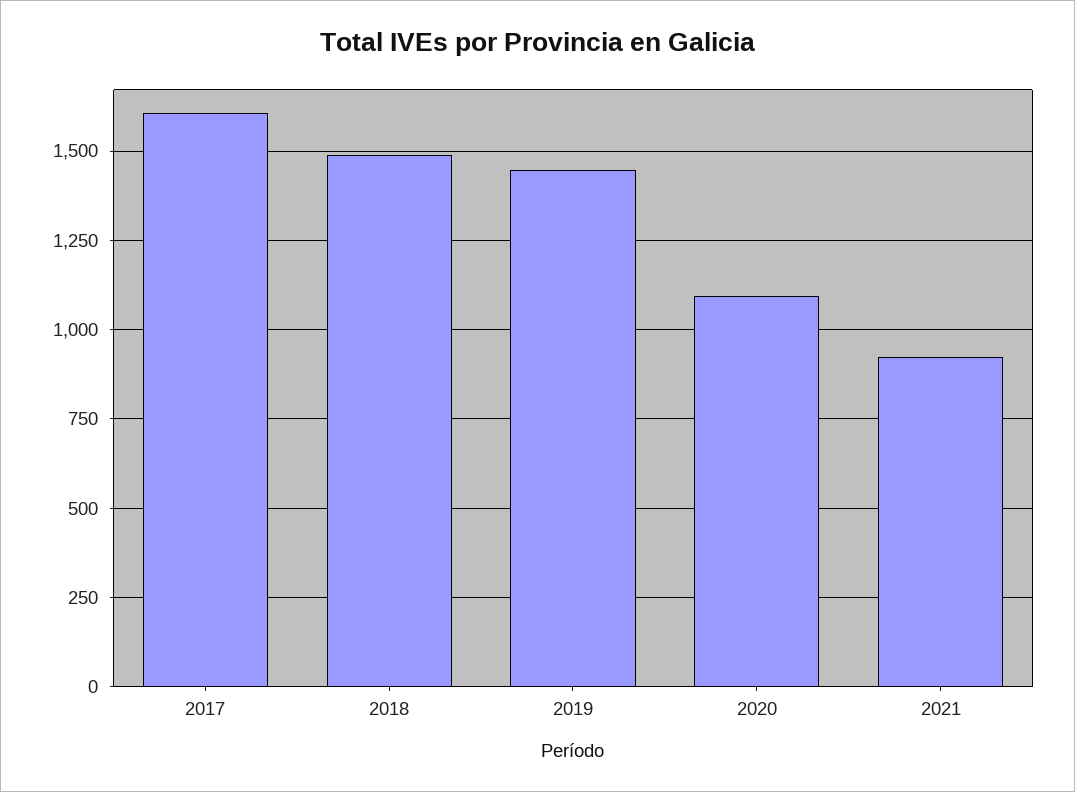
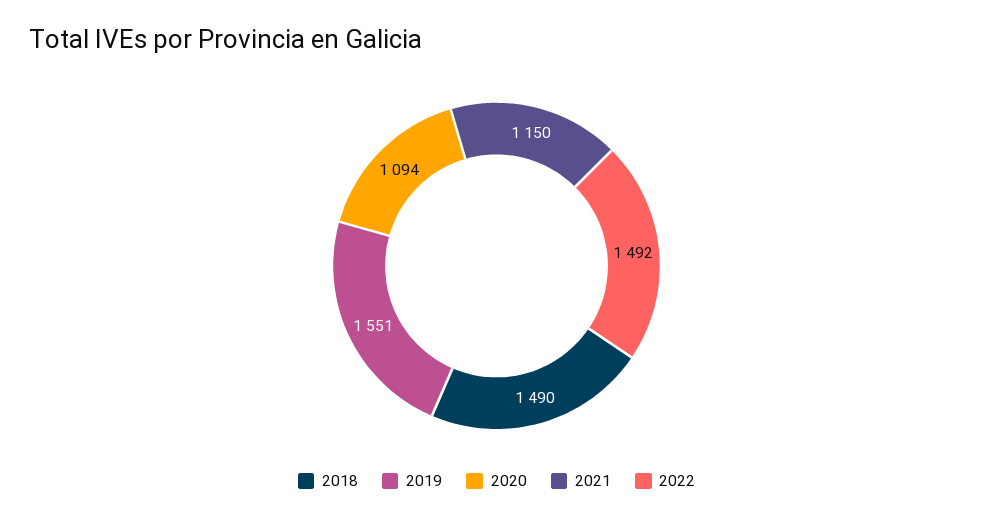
2017: 1600 -> none
2019: 1450 -> 1551
2021: 925 -> 1150
2022: none -> 1492

